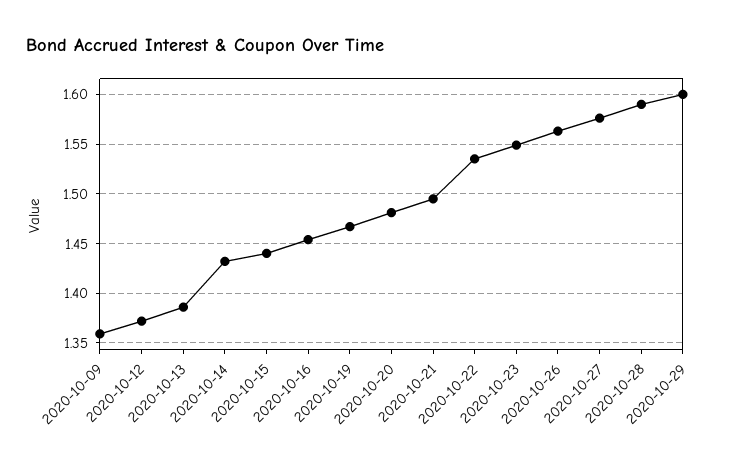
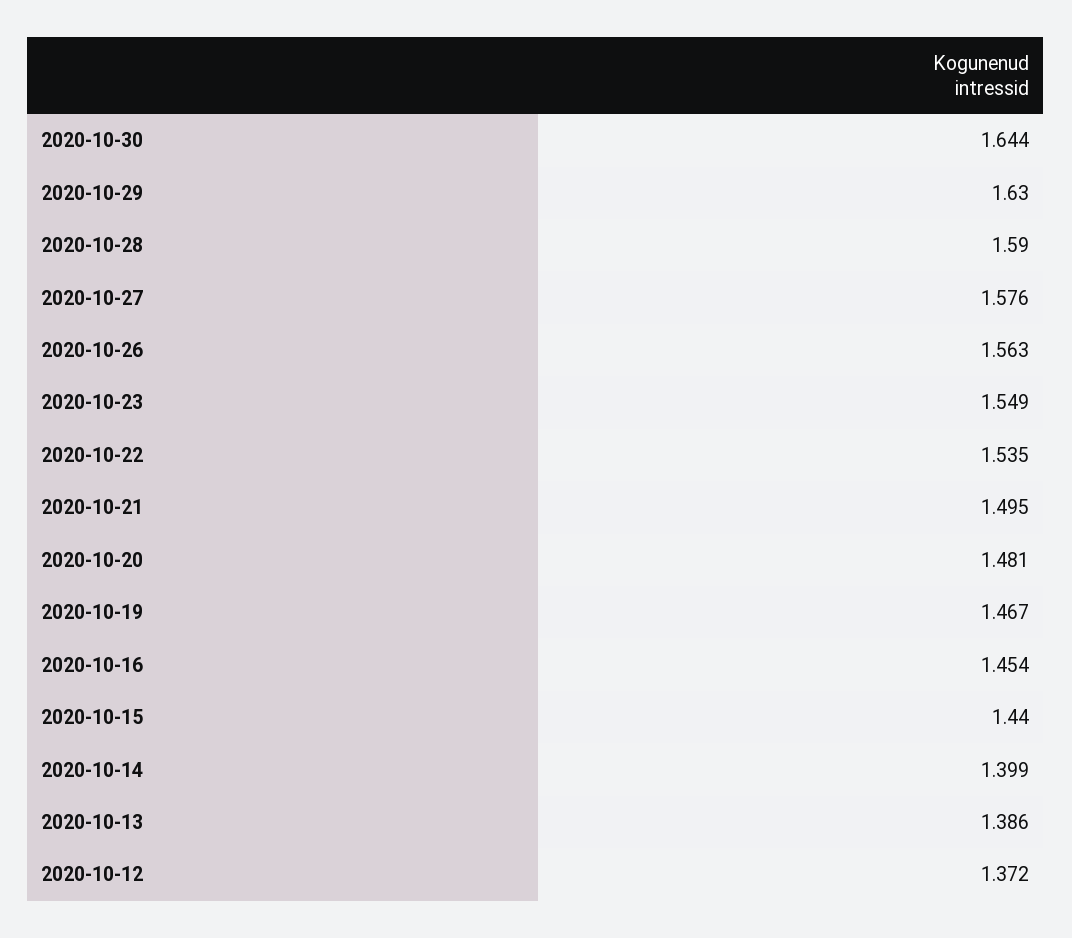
2020-10-09: 1.36 -> none
2020-10-14: 1.43 -> 1.399
2020-10-29: 1.6 -> 1.63
2020-10-30: none -> 1.644

